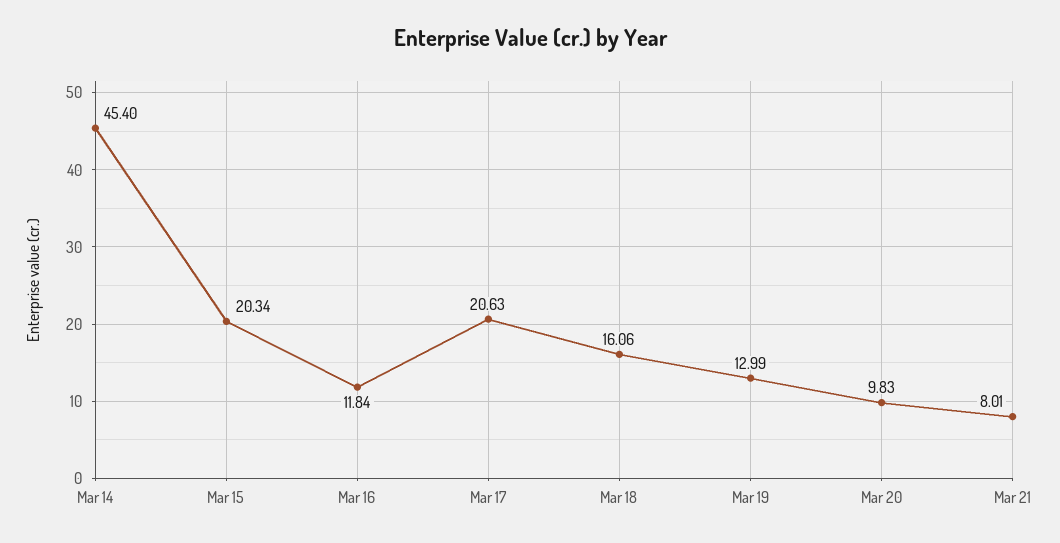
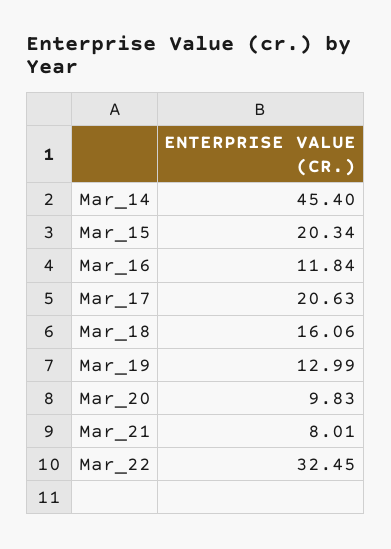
Mar_22: none -> 32.45

